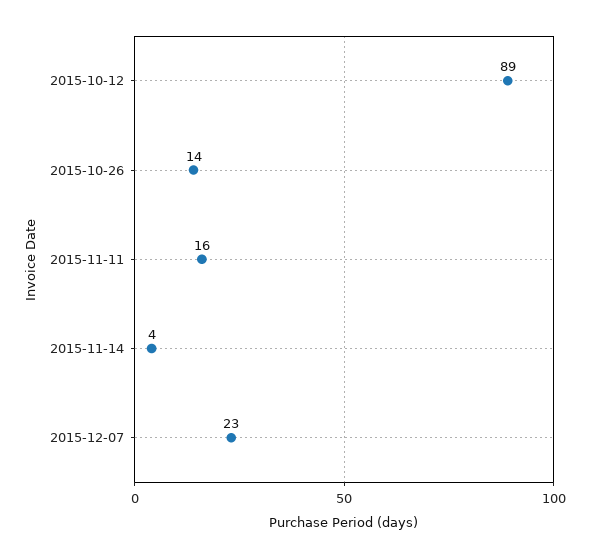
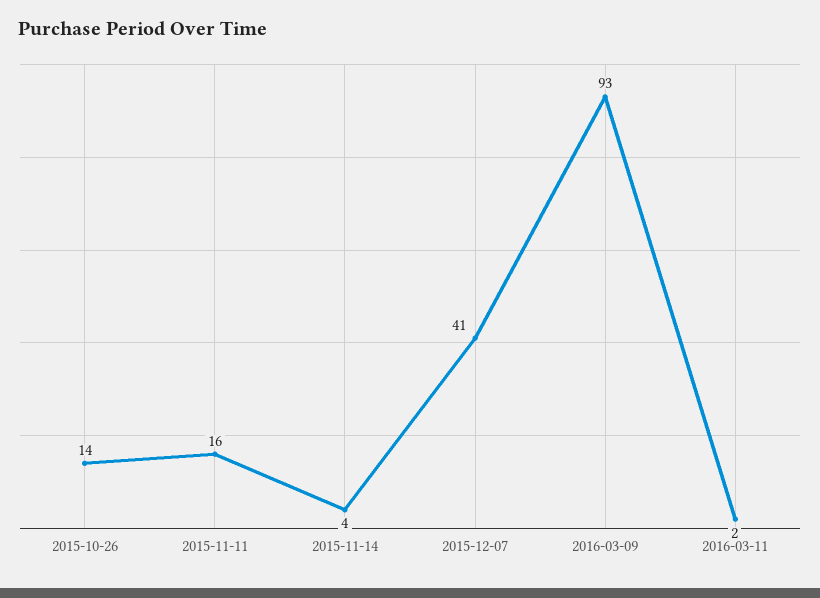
2015-10-12: 89 -> none
2015-12-07: 23 -> 41
2016-03-09: none -> 93
2016-03-11: none -> 2

